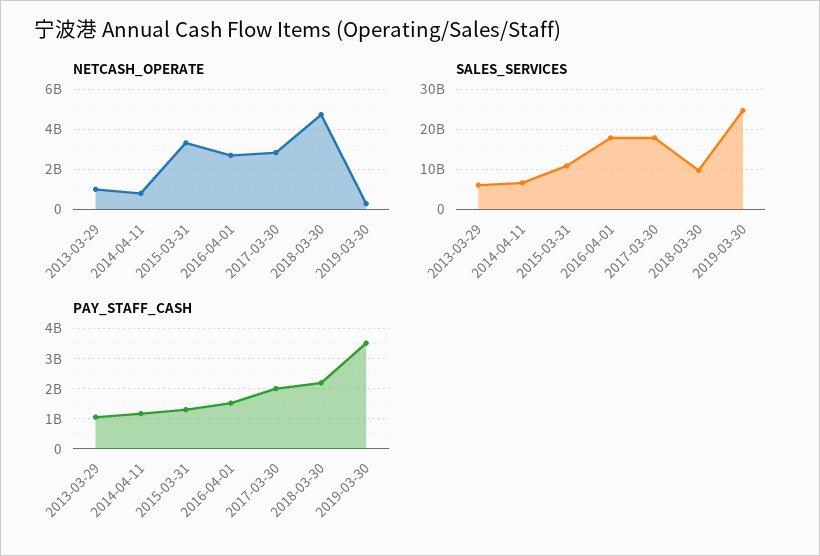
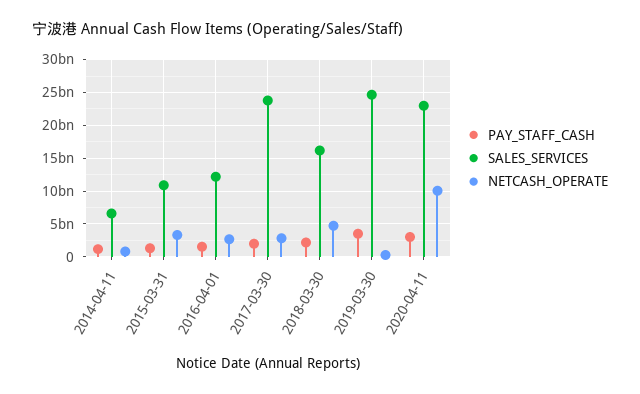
NETCASH_OPERATE, 2013-03-29: 1000000000 -> none
SALES_SERVICES, 2013-03-29: 6000000000 -> none
SALES_SERVICES, 2016-04-01: 18000000000 -> 12000000000
SALES_SERVICES, 2017-03-30: 18000000000 -> 24000000000
SALES_SERVICES, 2018-03-30: 10000000000 -> 16000000000
PAY_STAFF_CASH, 2013-03-29: 1000000000 -> none
PAY_STAFF_CASH, 2020-04-11: none -> 3000000000
SALES_SERVICES, 2020-04-11: none -> 23000000000
NETCASH_OPERATE, 2020-04-11: none -> 10000000000

